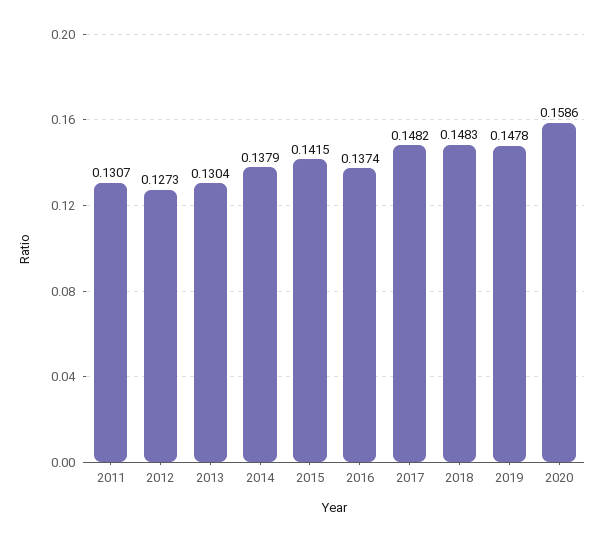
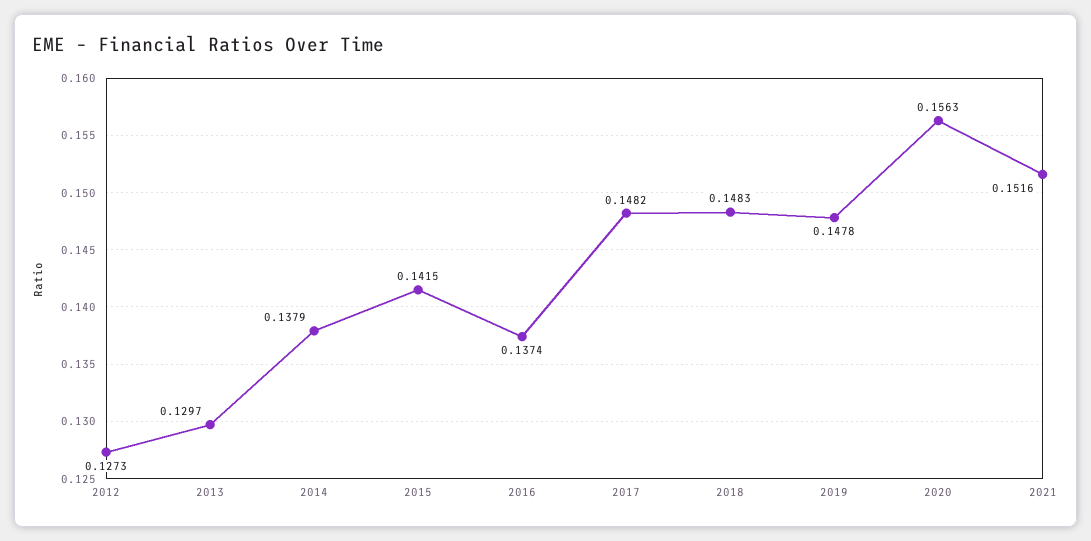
2011: 0.1307 -> none
2013: 0.1304 -> 0.1297
2020: 0.1586 -> 0.1563
2021: none -> 0.1516

